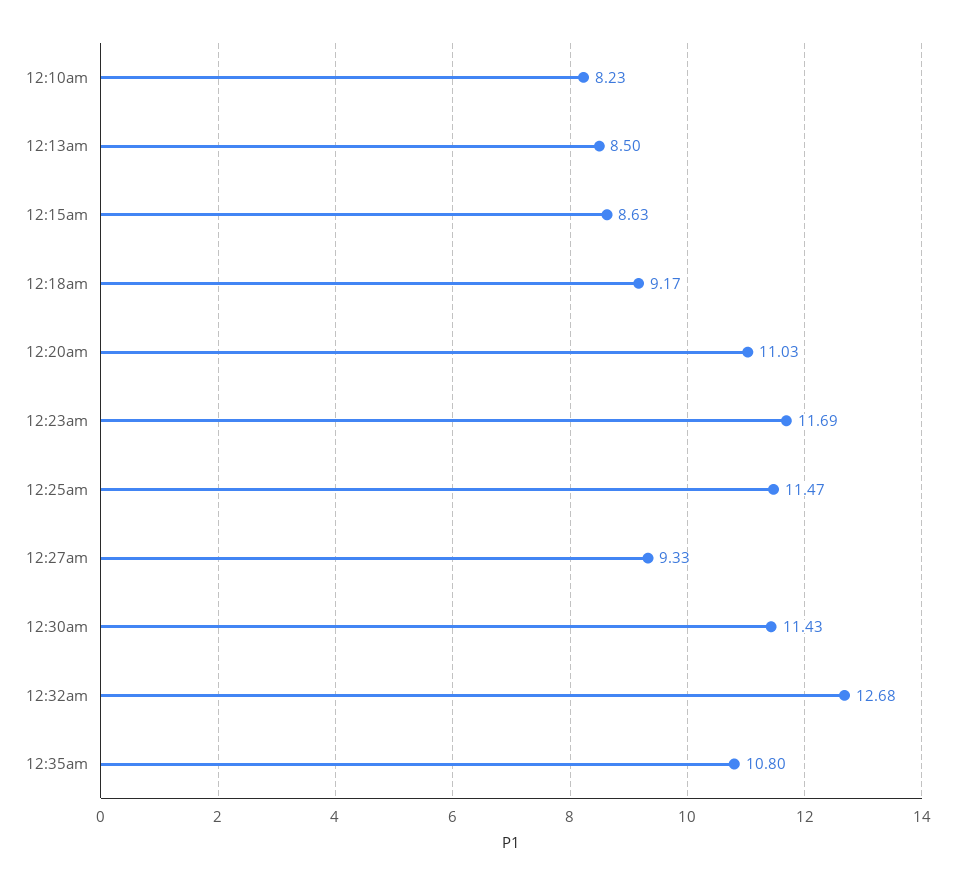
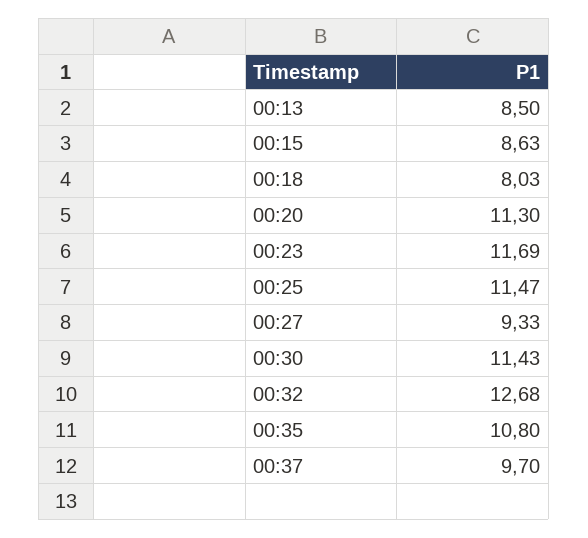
12:10am: 8.23 -> none
12:18am: 9.17 -> 8.03
12:20am: 11.03 -> 11.3
00:37: none -> 9.7

